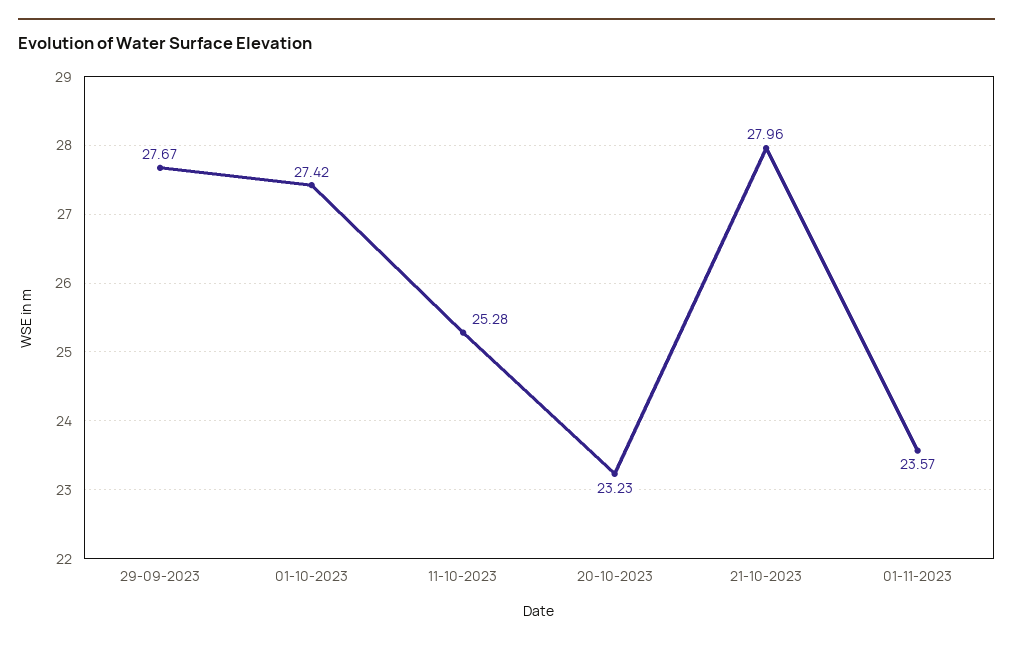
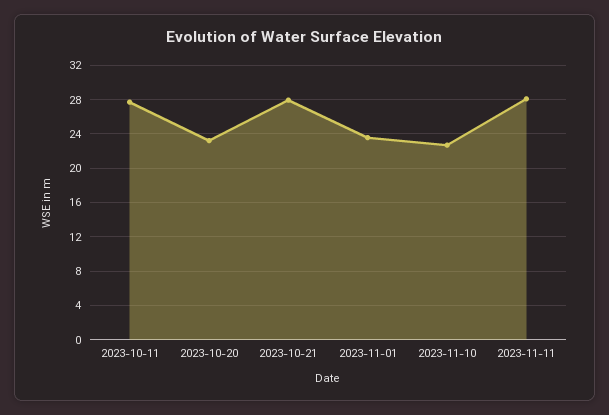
29-09-2023: 27.67 -> none
01-10-2023: 27.42 -> none
11-10-2023: 25.28 -> 28
2023-11-10: none -> 23
2023-11-11: none -> 28

